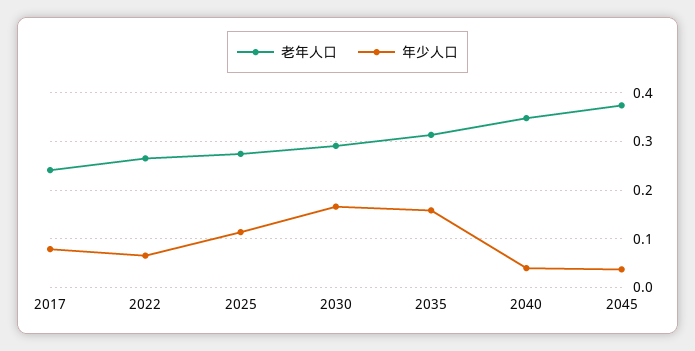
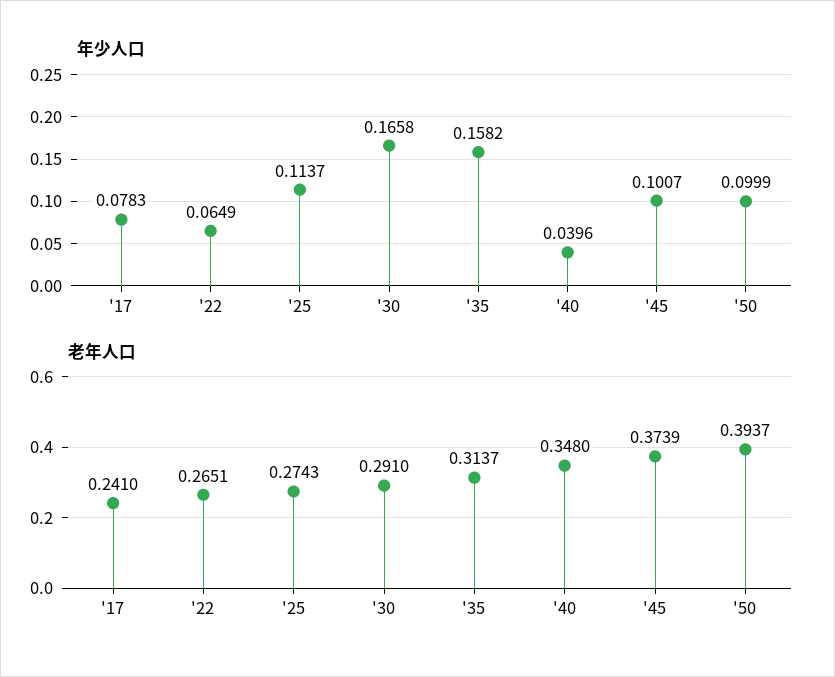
年少人口, 2045: 0.04 -> 0.1007
年少人口, '50: none -> 0.0999
老年人口, '50: none -> 0.3937

